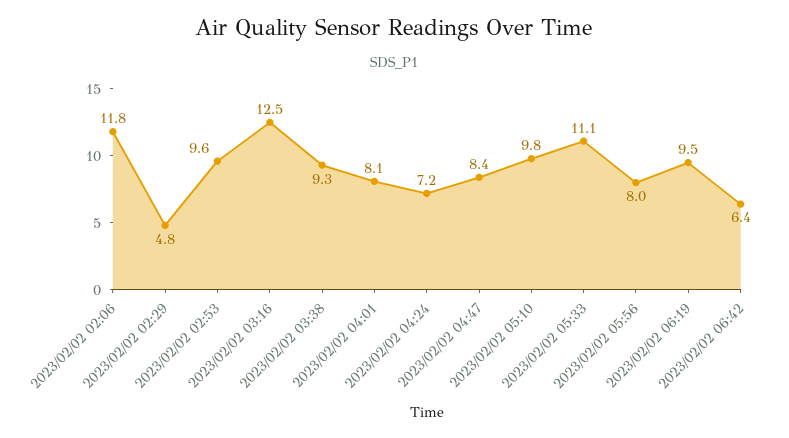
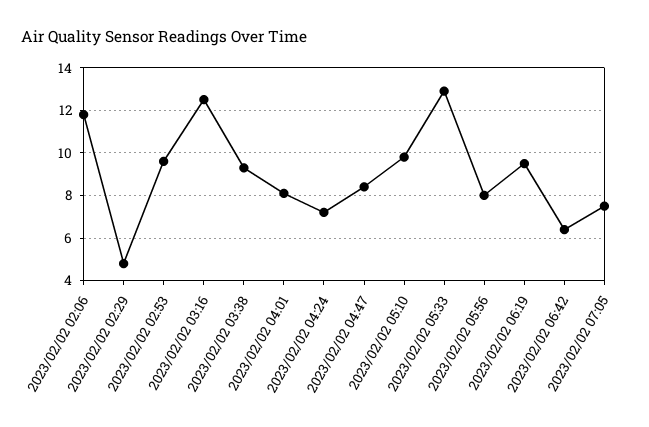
2023/02/02 05:33: 11.1 -> 13
2023/02/02 07:05: none -> 7.5

